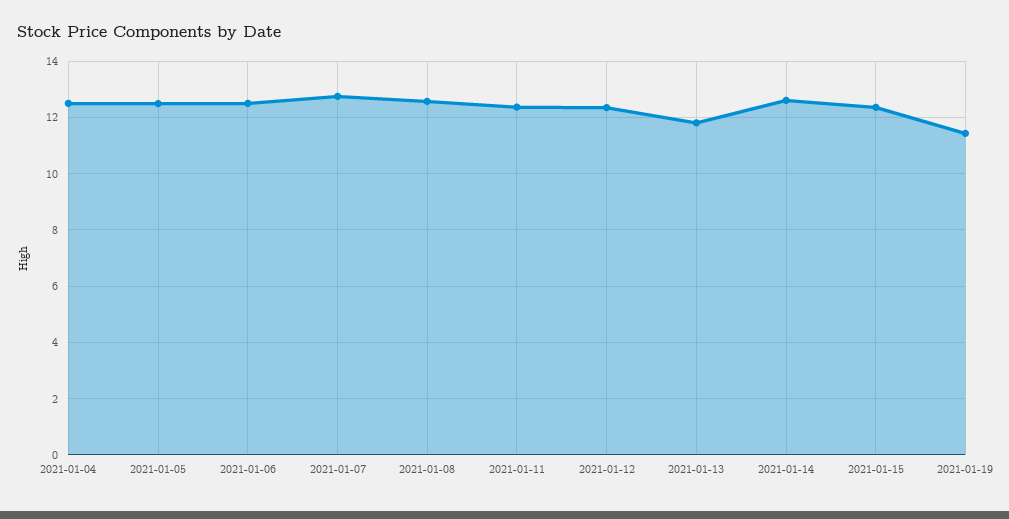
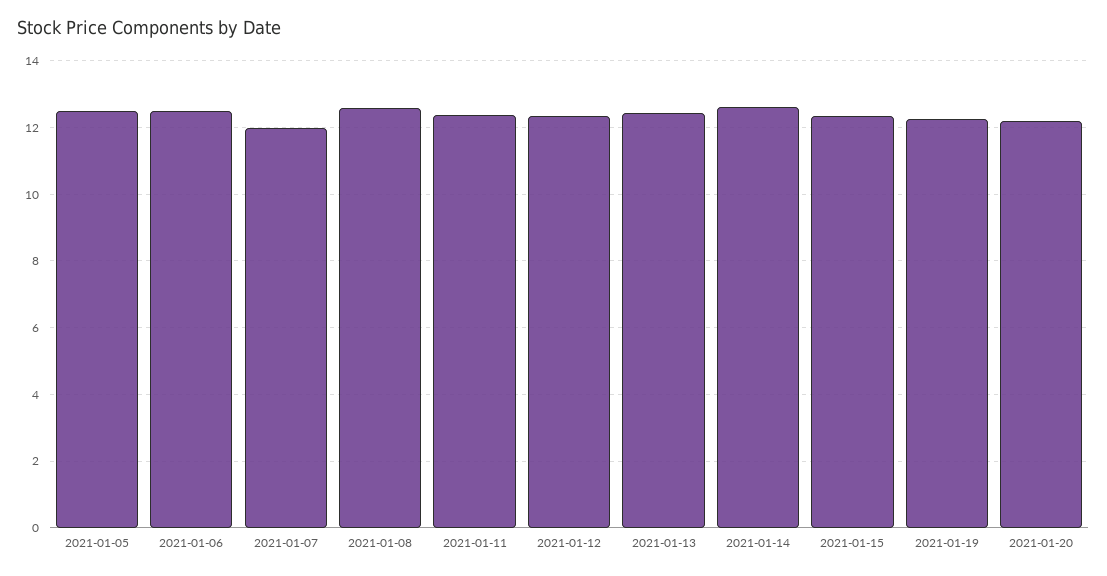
2021-01-04: 12.5 -> none
2021-01-07: 12.75 -> 12
2021-01-13: 11.75 -> 12.4
2021-01-19: 11.5 -> 12.2
2021-01-20: none -> 12.2

